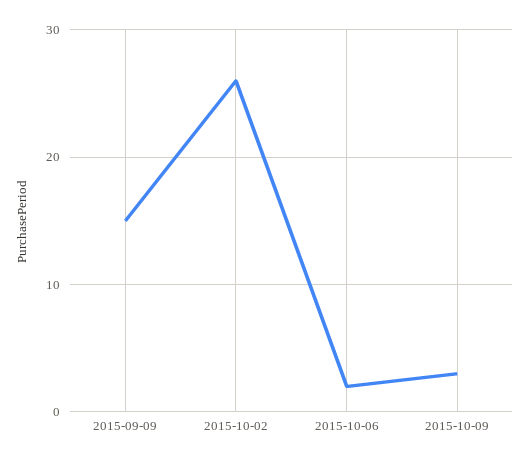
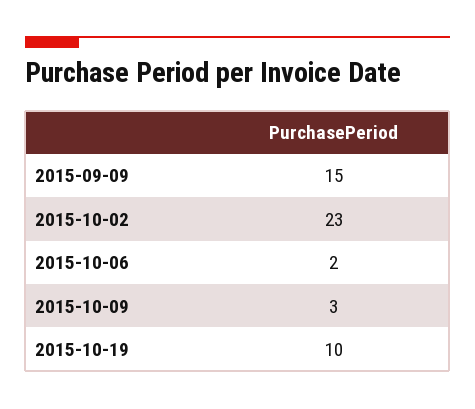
2015-10-02: 26 -> 23
2015-10-19: none -> 10

